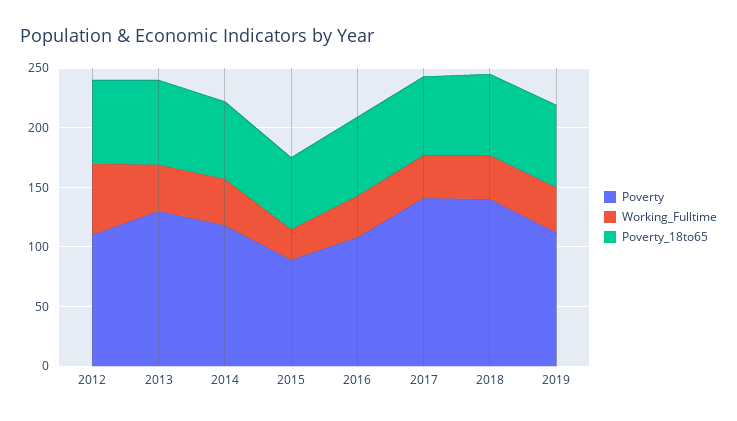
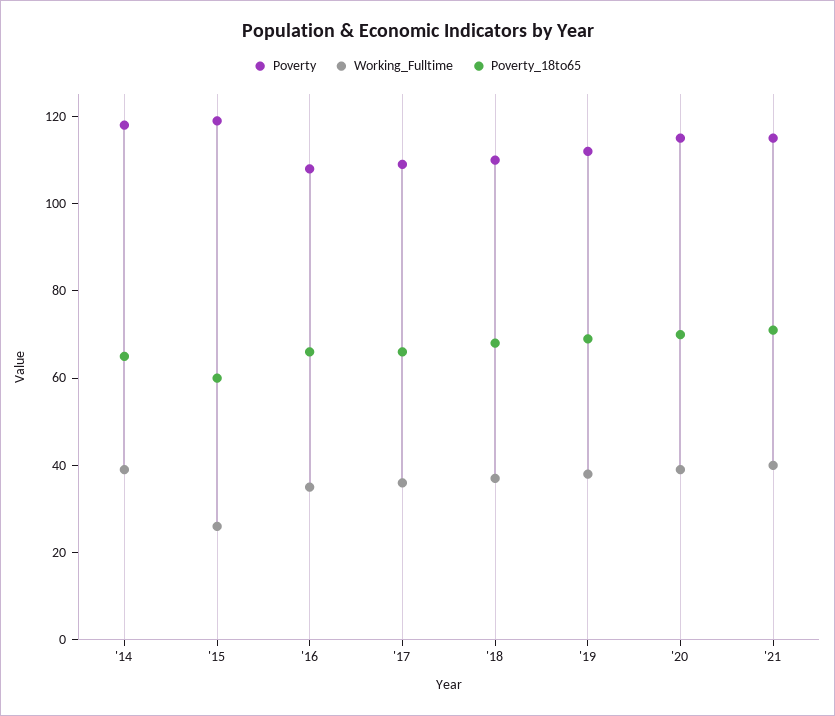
Poverty, 2012: 110 -> none
Working_Fulltime, 2012: 60 -> none
Poverty_18to65, 2012: 70 -> none
Poverty, 2013: 130 -> none
Working_Fulltime, 2013: 40 -> none
Poverty_18to65, 2013: 70 -> none
Poverty, 2015: 90 -> 120
Poverty, 2017: 140 -> 110
Poverty, 2018: 140 -> 110
Poverty, '20: none -> 115
Working_Fulltime, '20: none -> 40
Poverty_18to65, '20: none -> 70
Poverty, '21: none -> 115
Working_Fulltime, '21: none -> 40
Poverty_18to65, '21: none -> 70

